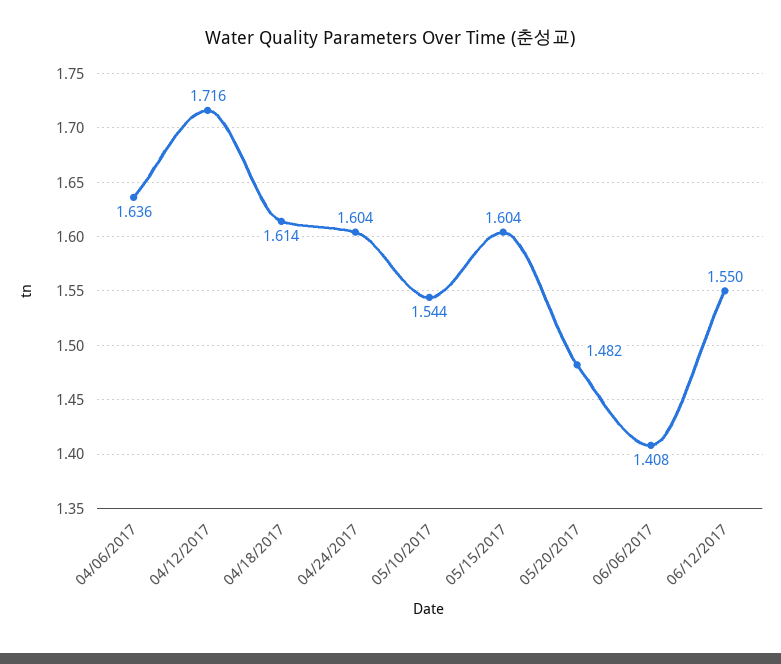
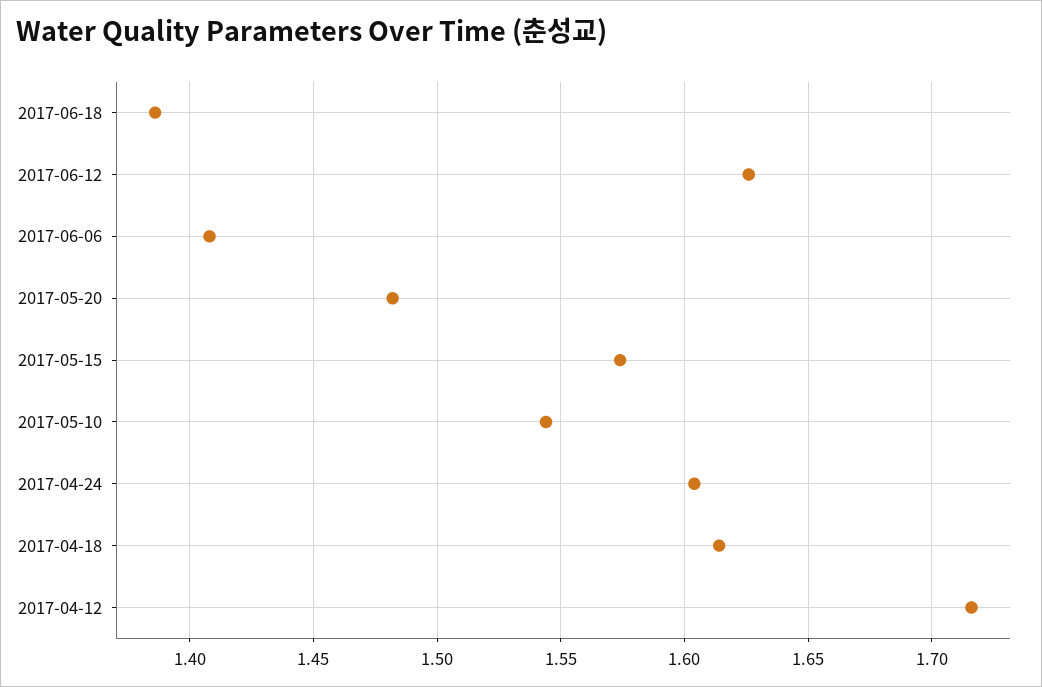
04/06/2017: 1.636 -> none
05/15/2017: 1.604 -> 1.575
06/12/2017: 1.55 -> 1.625
2017-06-18: none -> 1.385

